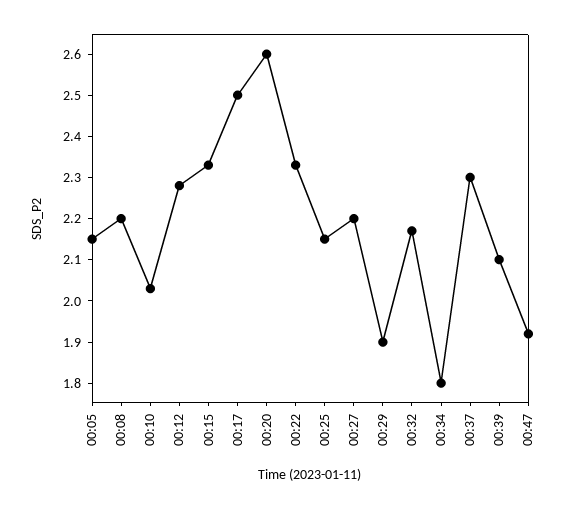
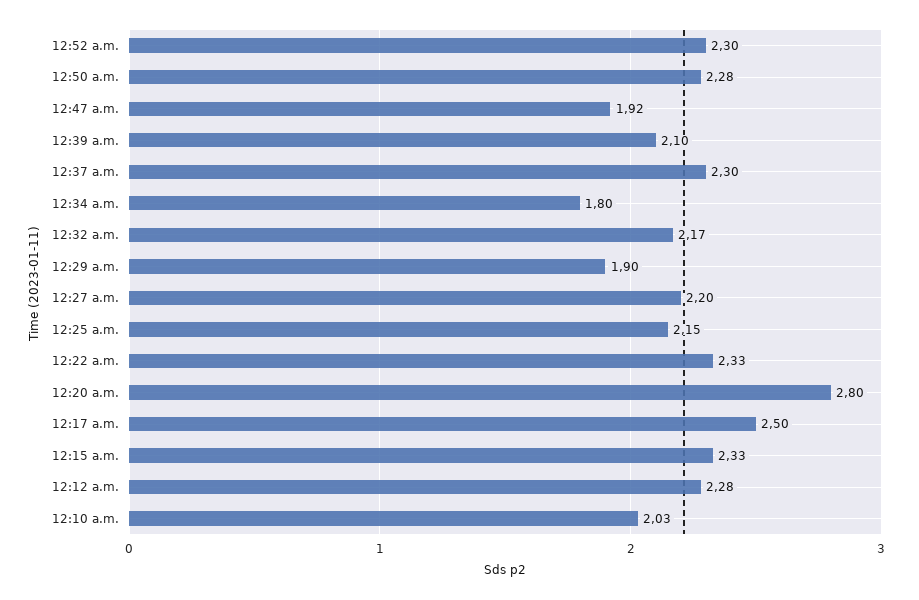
00:05: 2.15 -> none
00:08: 2.2 -> none
00:20: 2.6 -> 2.8
12:52 a.m.: none -> 2.3
12:50 a.m.: none -> 2.28

